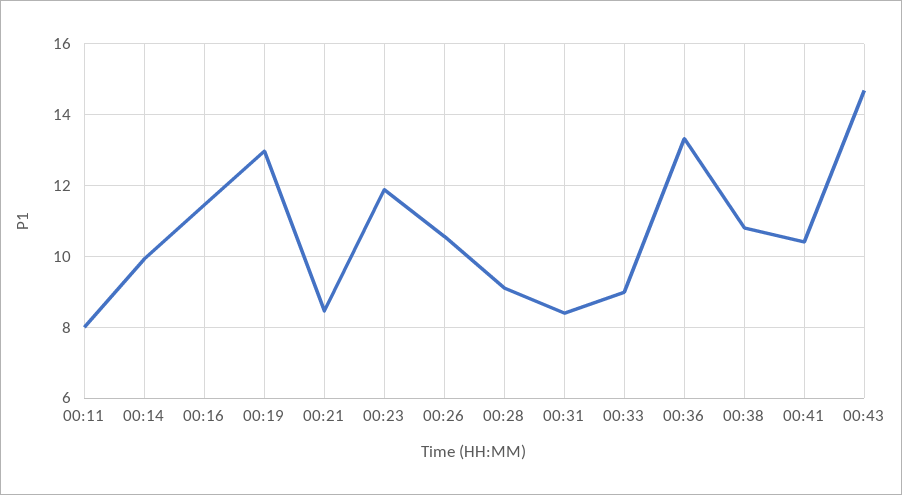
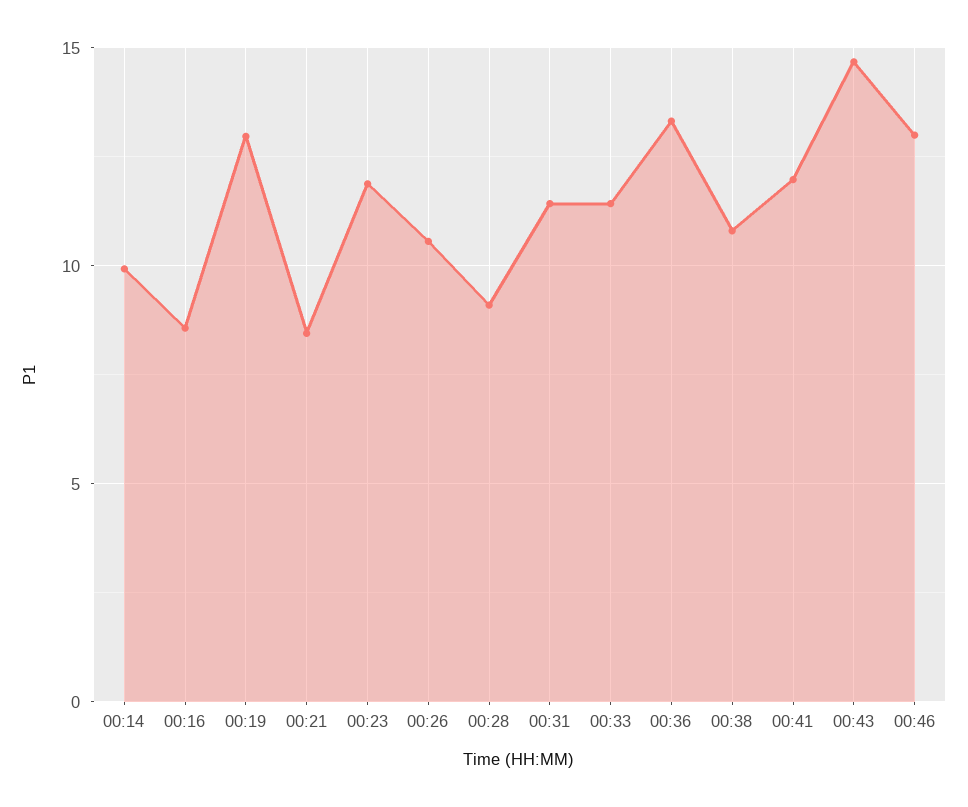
00:11: 8 -> none
00:16: 11.4 -> 8.5
00:31: 8.4 -> 11.5
00:33: 9 -> 11.5
00:41: 10.4 -> 12
00:46: none -> 13

